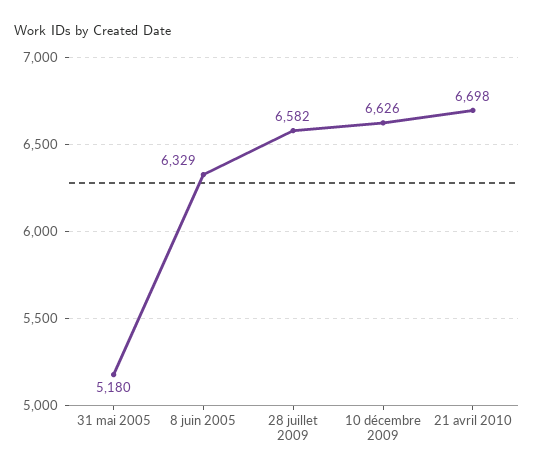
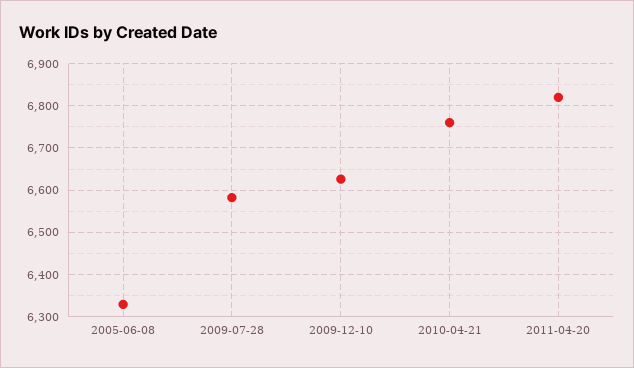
31 mai 2005: 5180 -> none
21 avril 2010: 6698 -> 6760
2011-04-20: none -> 6820

